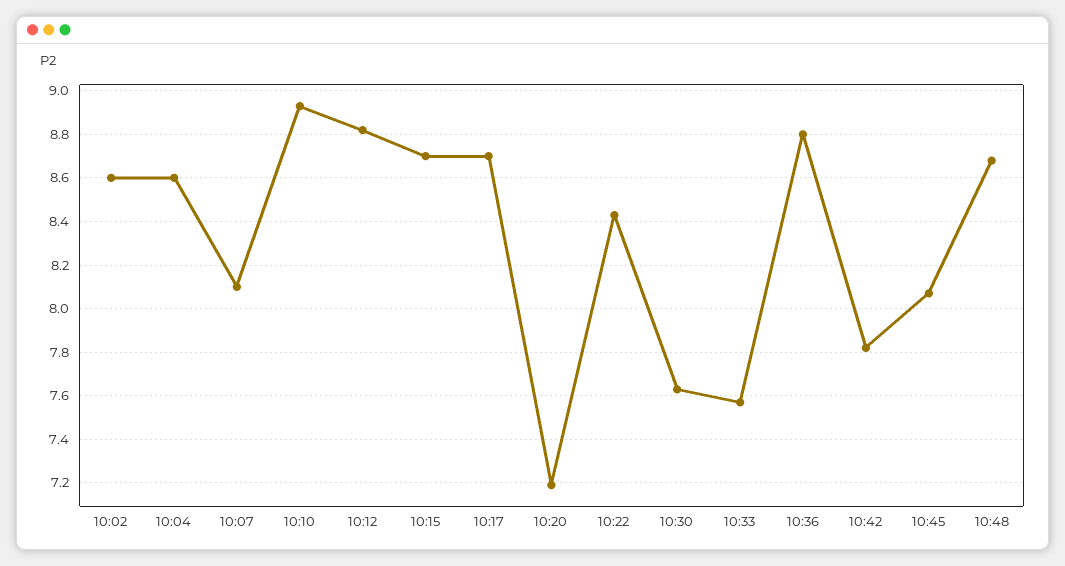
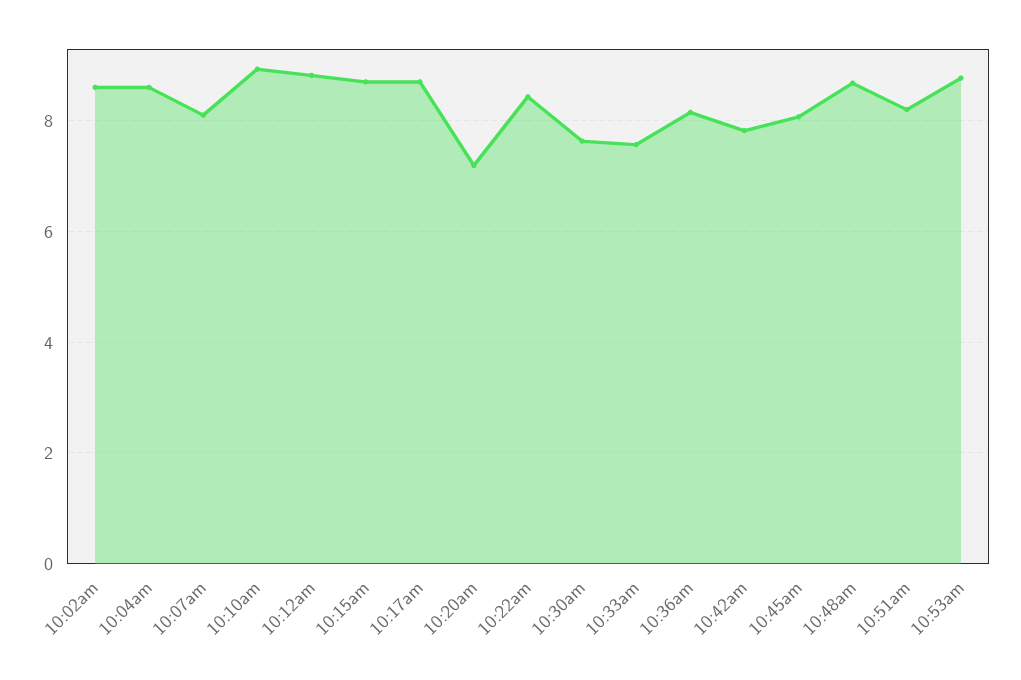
10:36: 8.8 -> 8.2
10:51am: none -> 8.2
10:53am: none -> 8.8

